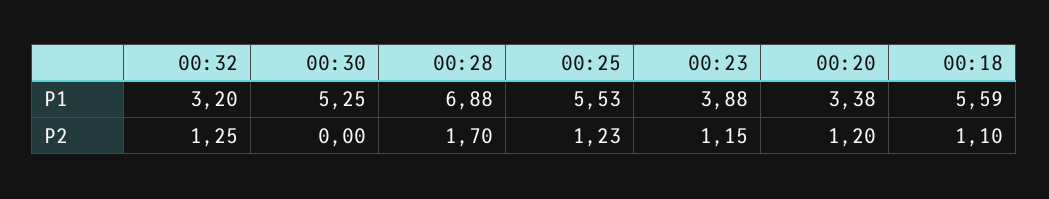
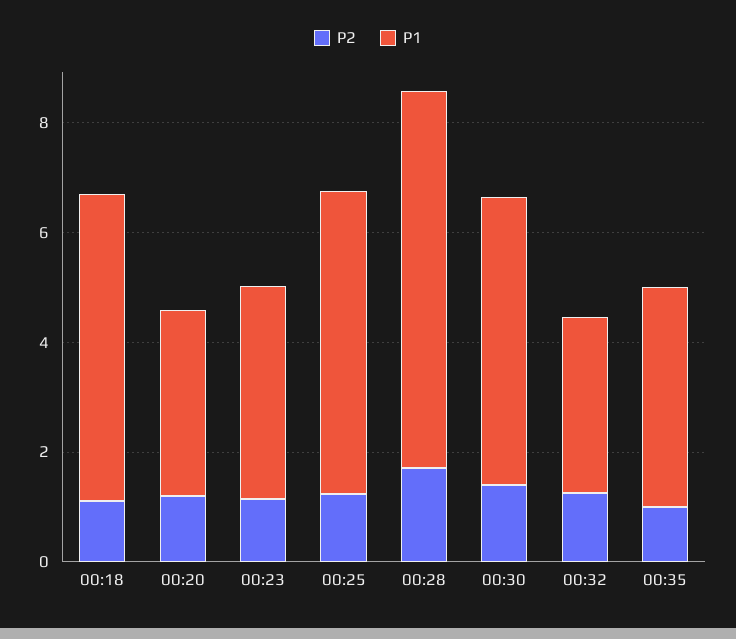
P2, 00:30: 0 -> 1.5
P2, 00:35: none -> 1
P1, 00:35: none -> 4

